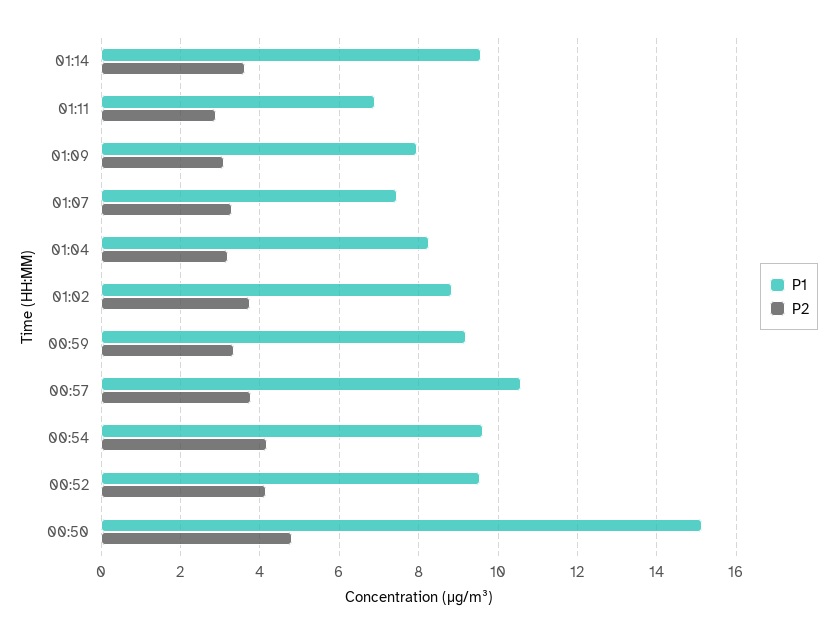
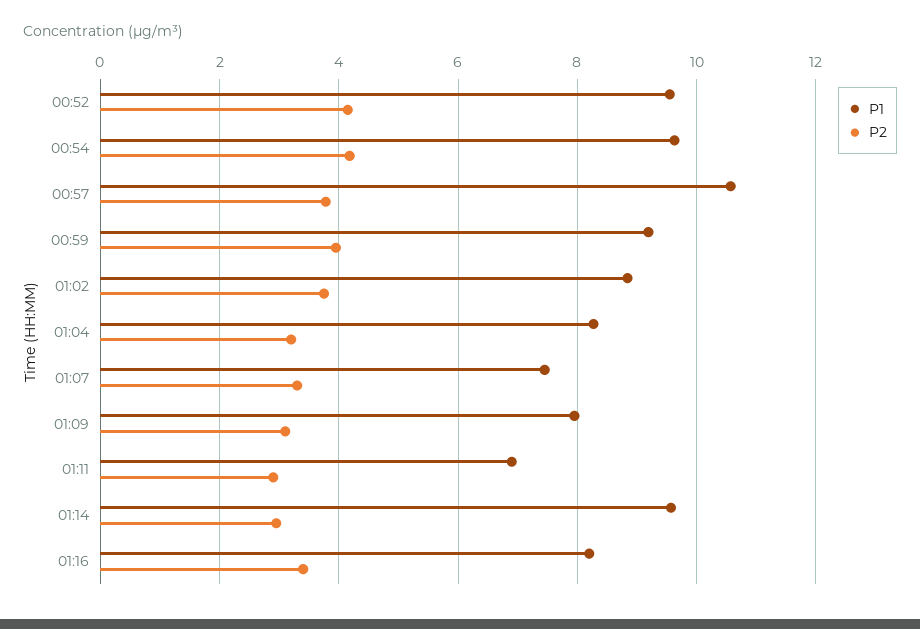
P2, 01:14: 3.6 -> 3
P2, 00:59: 3.4 -> 4
P1, 00:50: 15.2 -> none
P2, 00:50: 4.8 -> none
P1, 01:16: none -> 8.2
P2, 01:16: none -> 3.4

